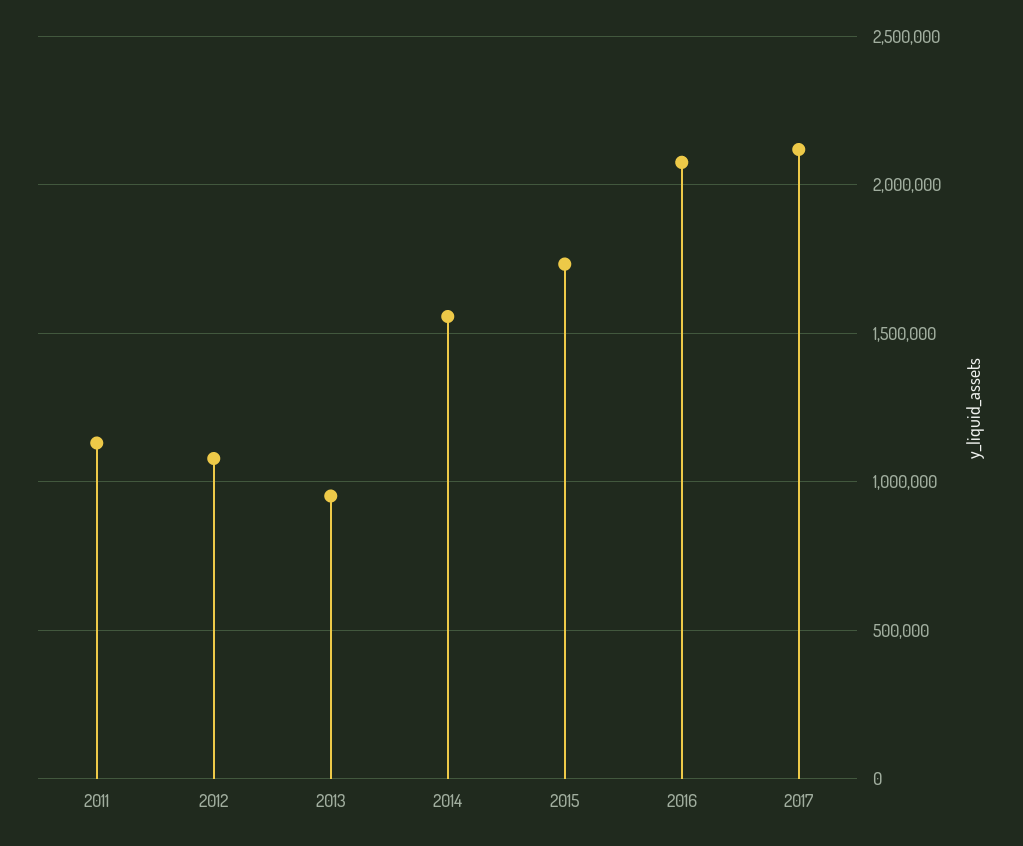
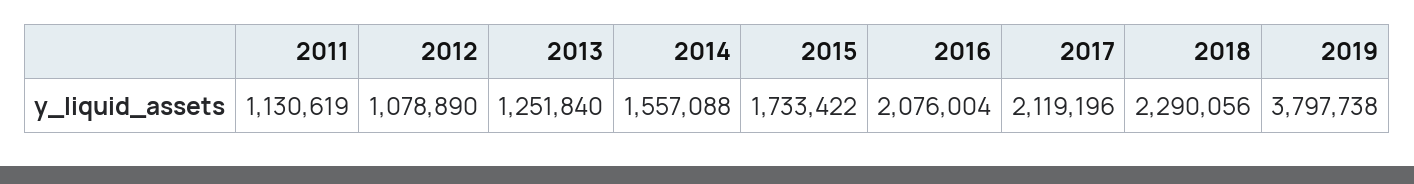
2013: 950000 -> 1251840
2018: none -> 2290056
2019: none -> 3797738

